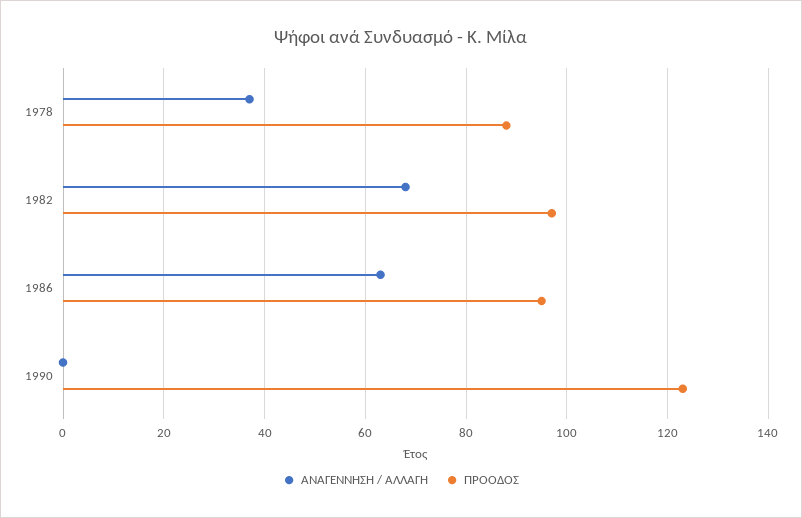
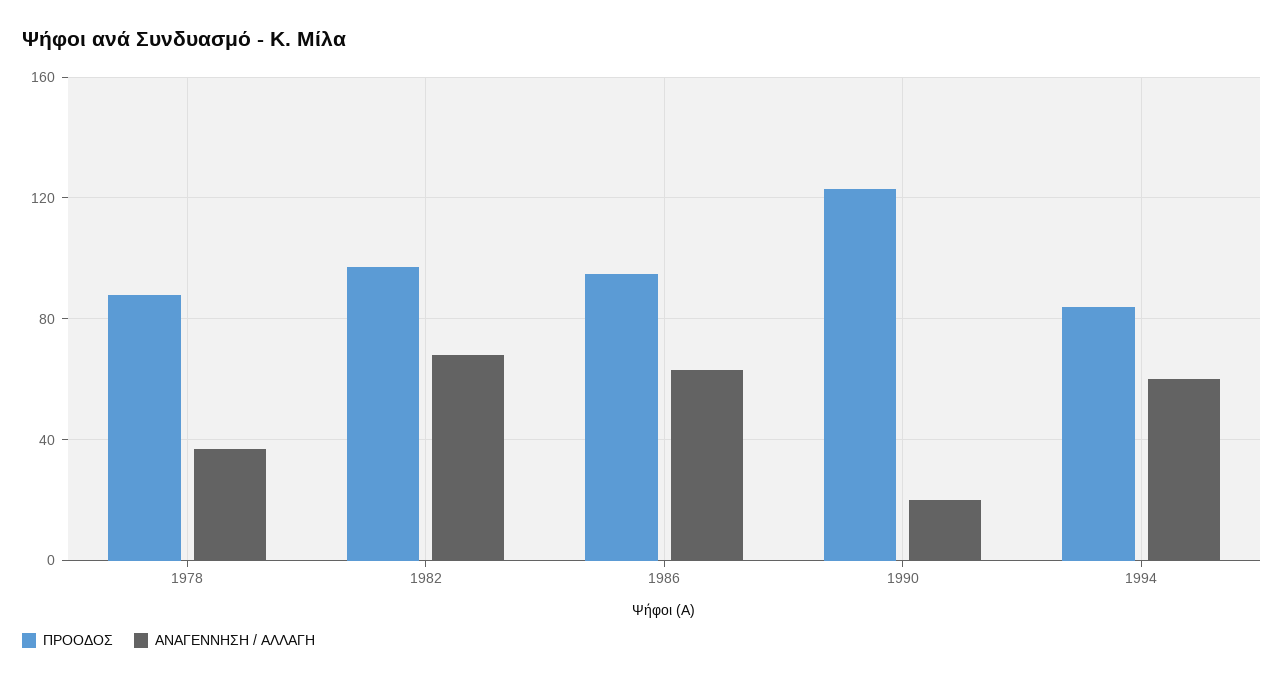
ΑΝΑΓΕΝΝΗΣΗ / ΑΛΛΑΓΗ, 1990: 0 -> 20
ΠΡΟΟΔΟΣ, 1994: none -> 85
ΑΝΑΓΕΝΝΗΣΗ / ΑΛΛΑΓΗ, 1994: none -> 60

